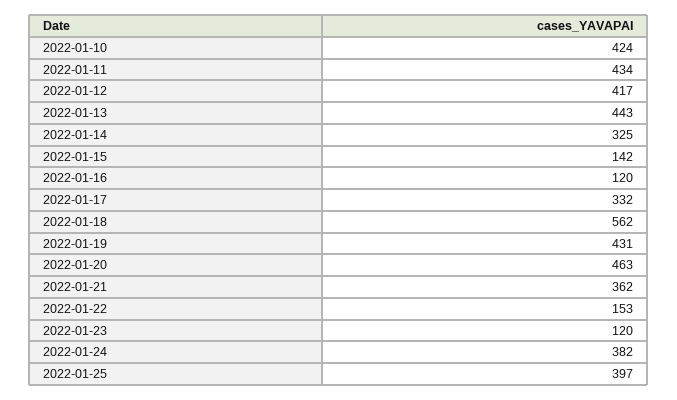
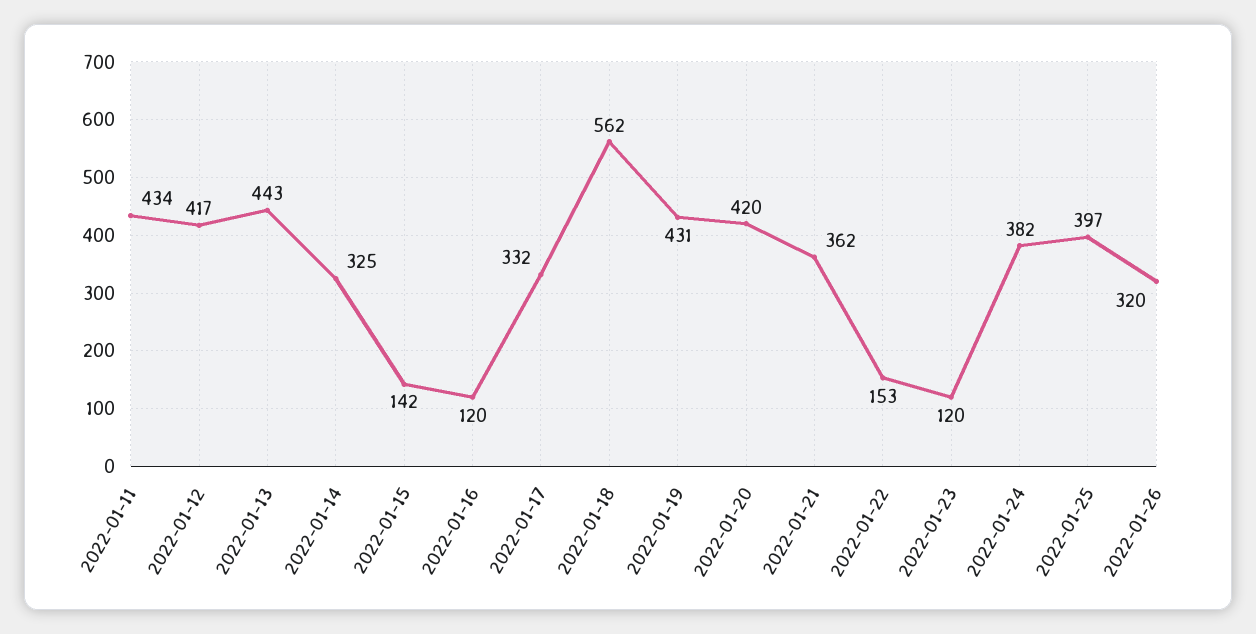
2022-01-10: 424 -> none
2022-01-20: 463 -> 420
2022-01-26: none -> 320

